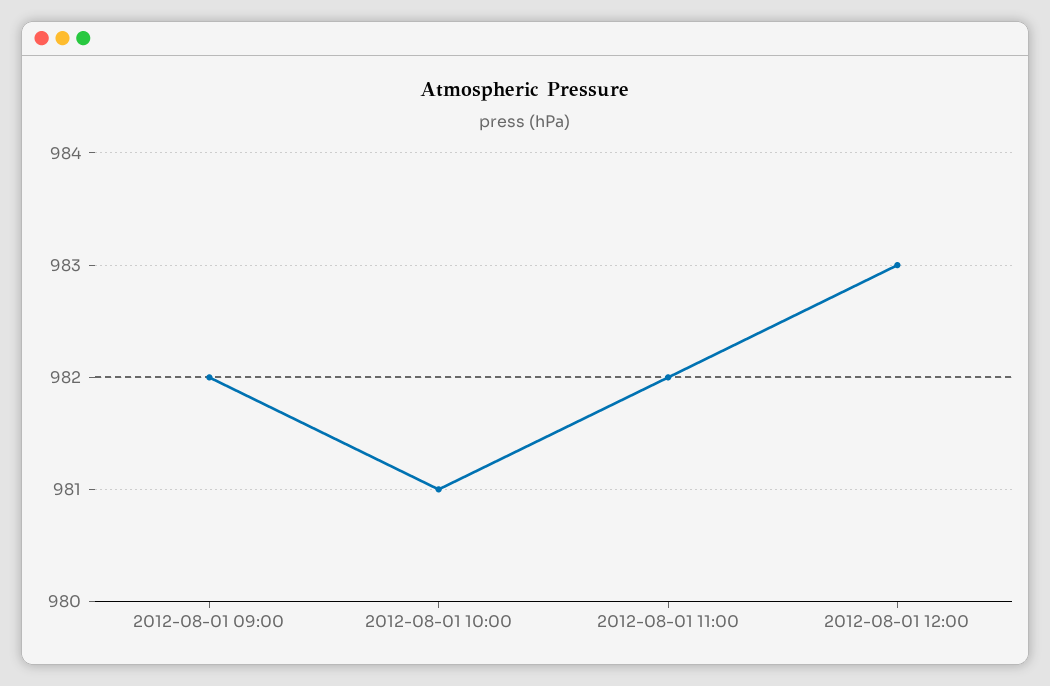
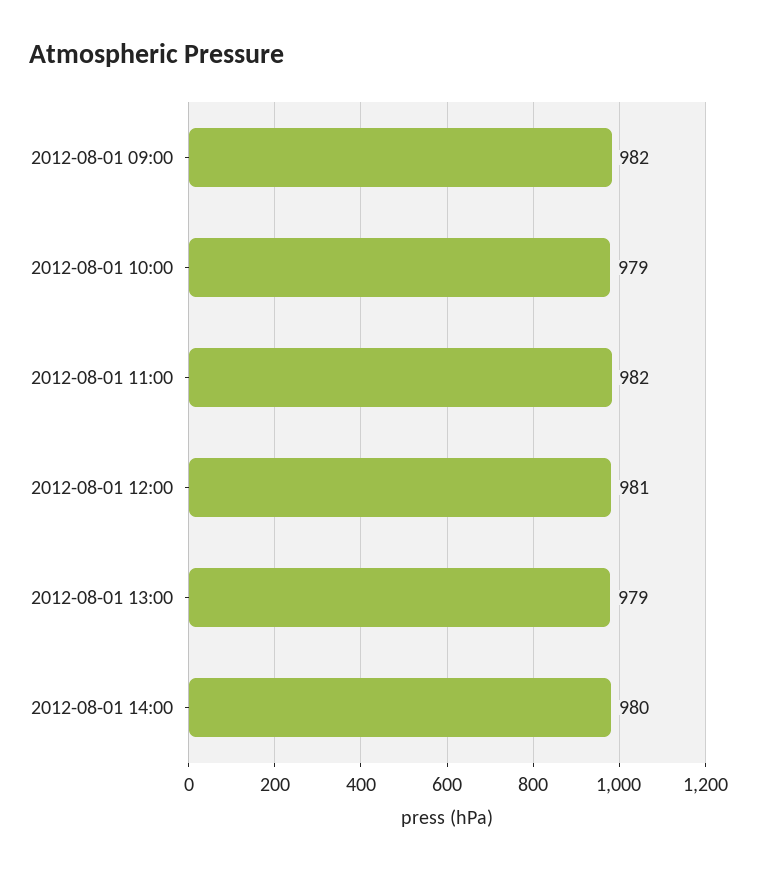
2012-08-01 10:00: 981 -> 979
2012-08-01 12:00: 983 -> 981
2012-08-01 13:00: none -> 979
2012-08-01 14:00: none -> 980

